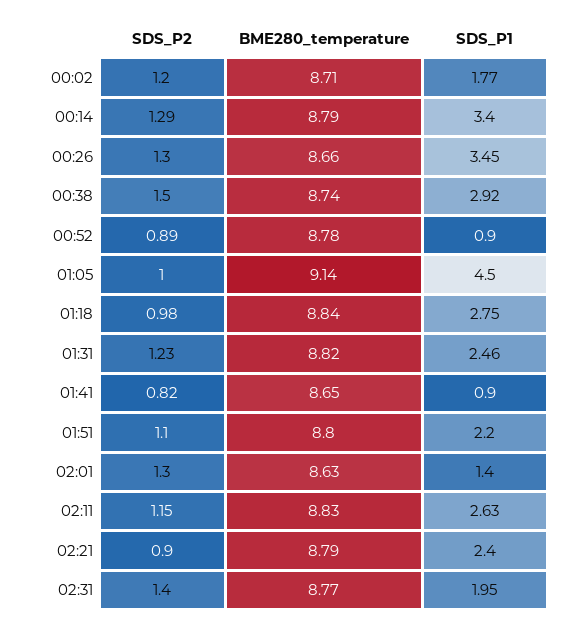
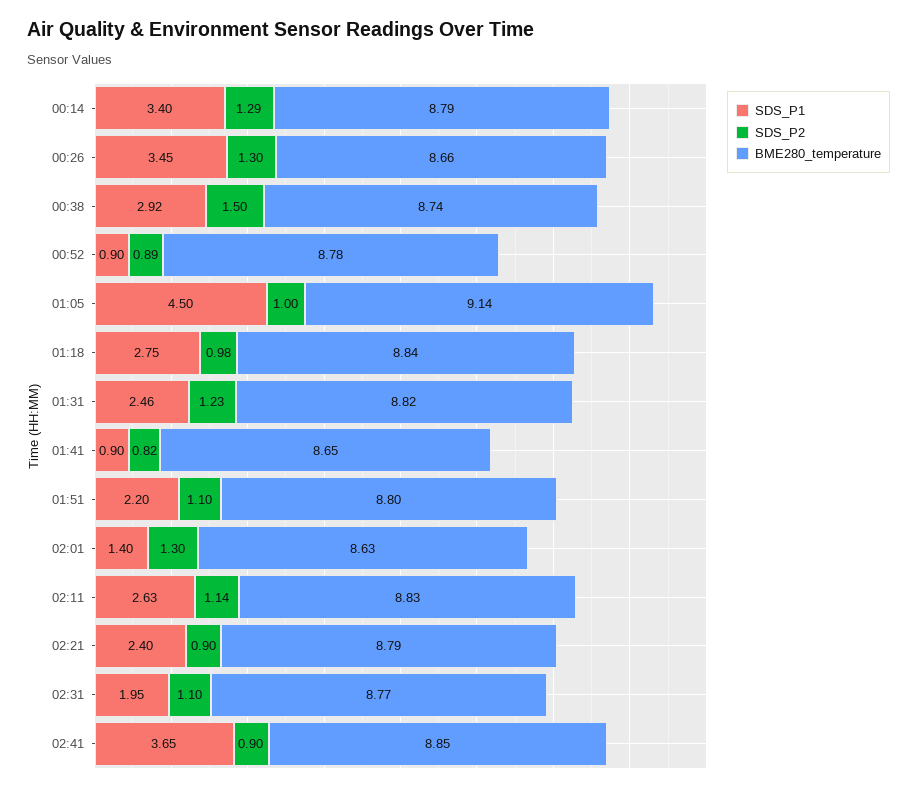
SDS_P2, 00:02: 1.2 -> none
BME280_temperature, 00:02: 8.71 -> none
SDS_P1, 00:02: 1.77 -> none
SDS_P2, 02:11: 1.15 -> 1.14
SDS_P2, 02:31: 1.4 -> 1.1
SDS_P1, 02:41: none -> 3.65
SDS_P2, 02:41: none -> 0.9
BME280_temperature, 02:41: none -> 8.85

